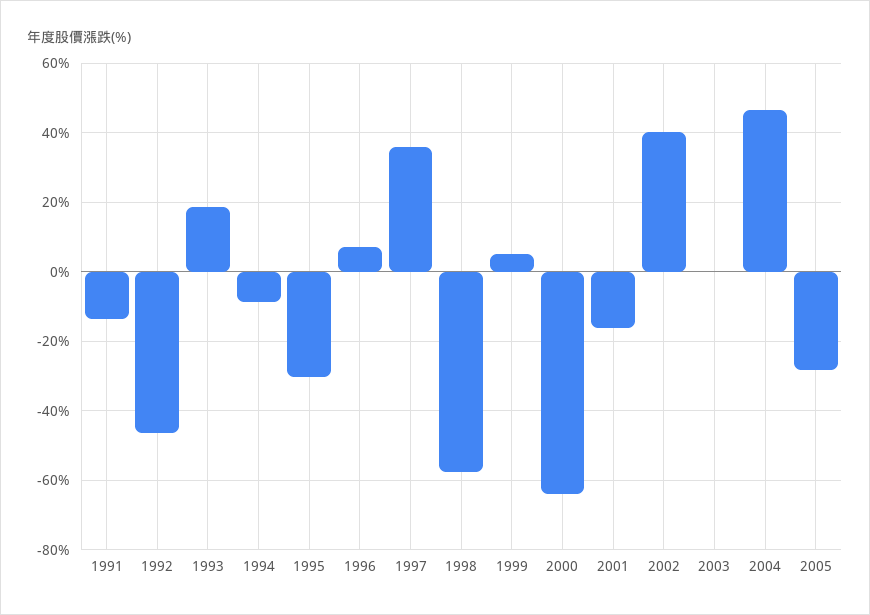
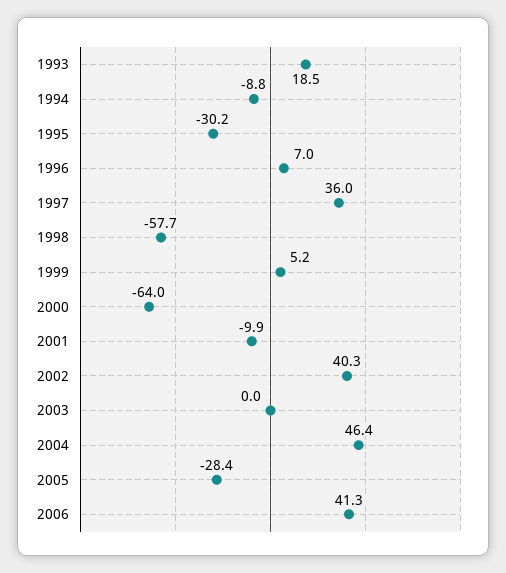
1991: -14 -> none
1992: -46 -> none
2001: -16 -> -9.9
2006: none -> 41.3

